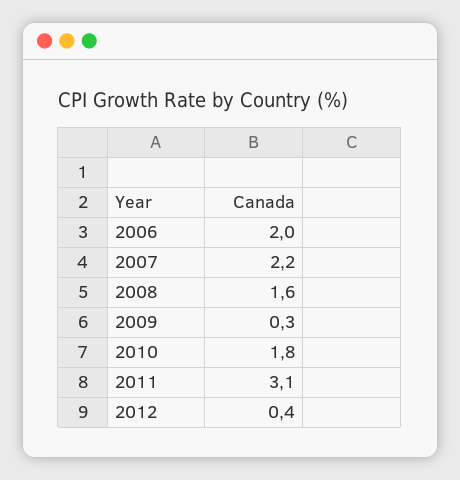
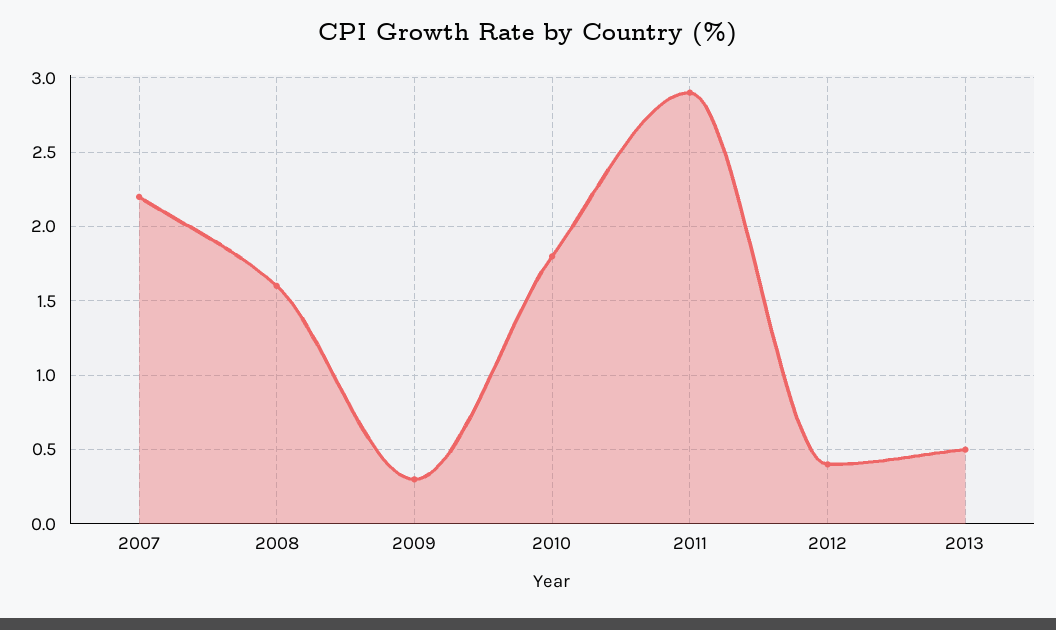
2006: 2 -> none
2011: 3.1 -> 2.9
2013: none -> 0.5

